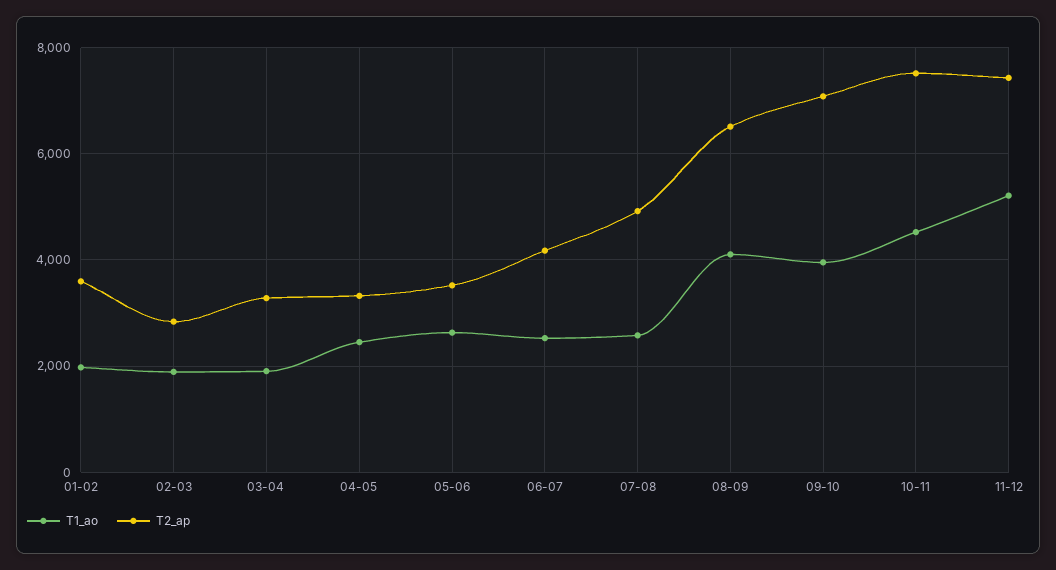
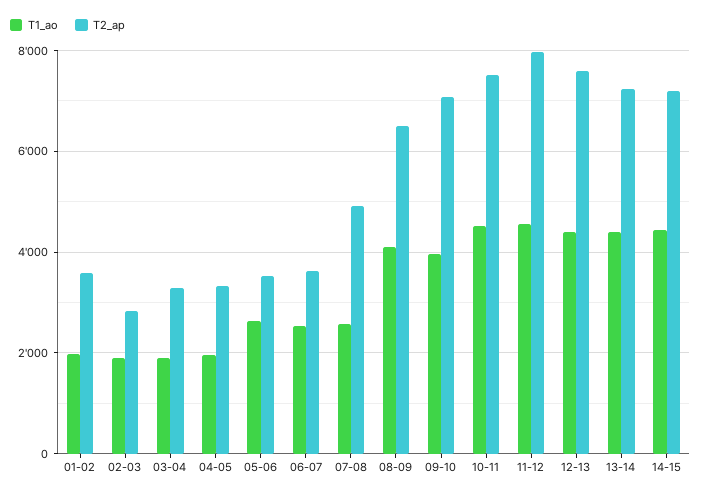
T1_ao, 04-05: 2400 -> 2000
T2_ap, 06-07: 4200 -> 3600
T1_ao, 11-12: 5200 -> 4600
T2_ap, 11-12: 7400 -> 8000
T1_ao, 12-13: none -> 4400
T2_ap, 12-13: none -> 7600
T1_ao, 13-14: none -> 4400
T2_ap, 13-14: none -> 7200
T1_ao, 14-15: none -> 4400
T2_ap, 14-15: none -> 7200

